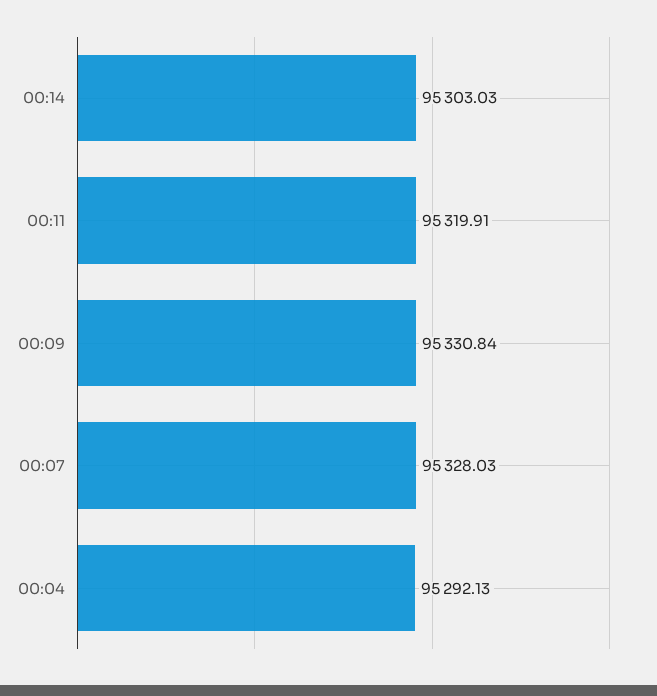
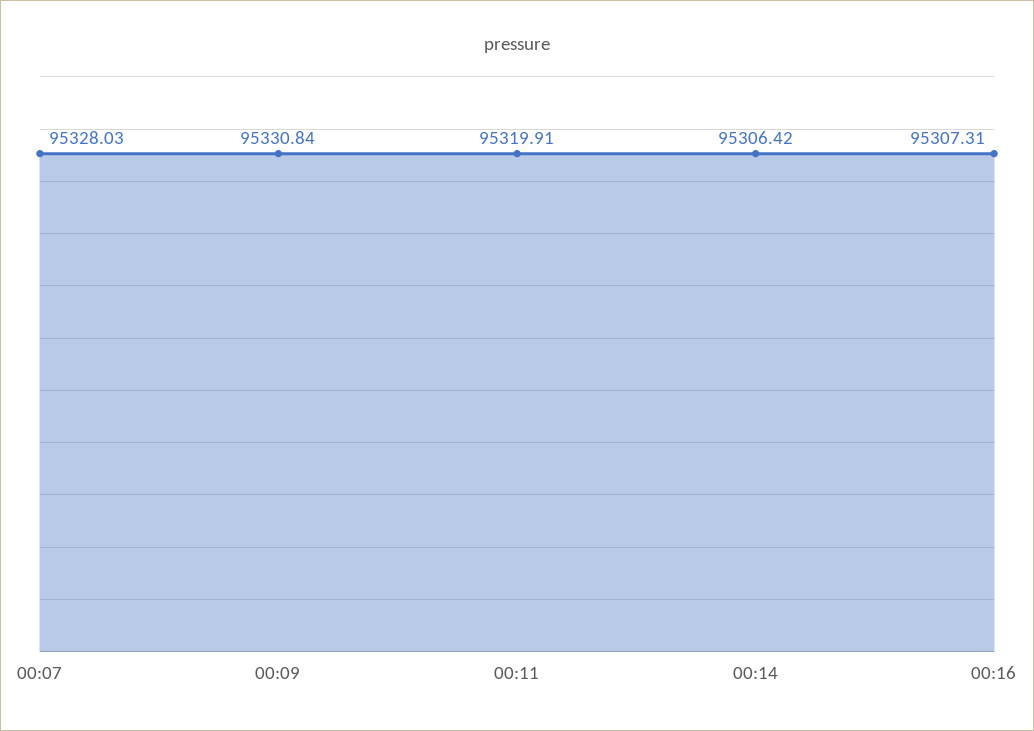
00:14: 95303.03 -> 95306.42
00:04: 95292.13 -> none
00:16: none -> 95307.31

